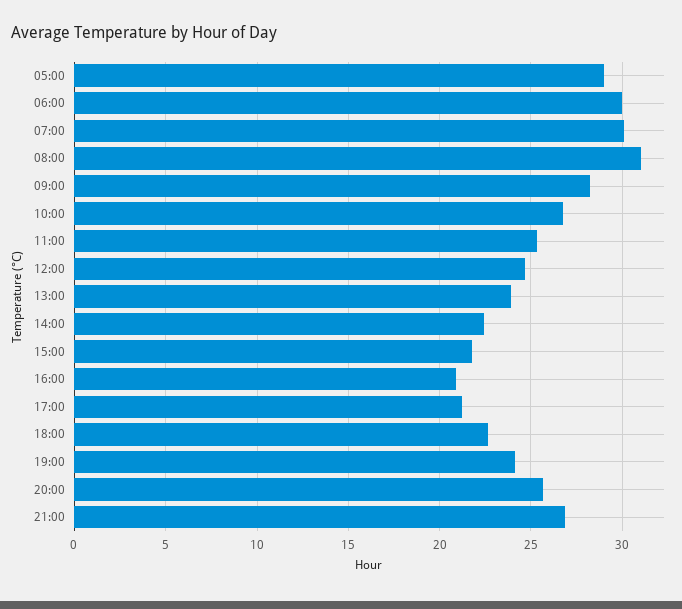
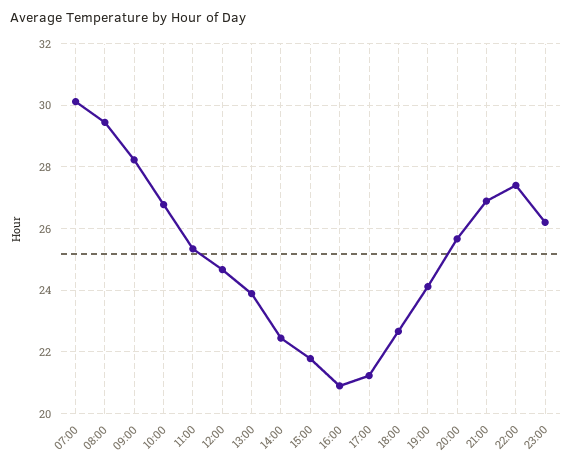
05:00: 29 -> none
06:00: 30 -> none
08:00: 31 -> 29.4
22:00: none -> 27.4
23:00: none -> 26.2

